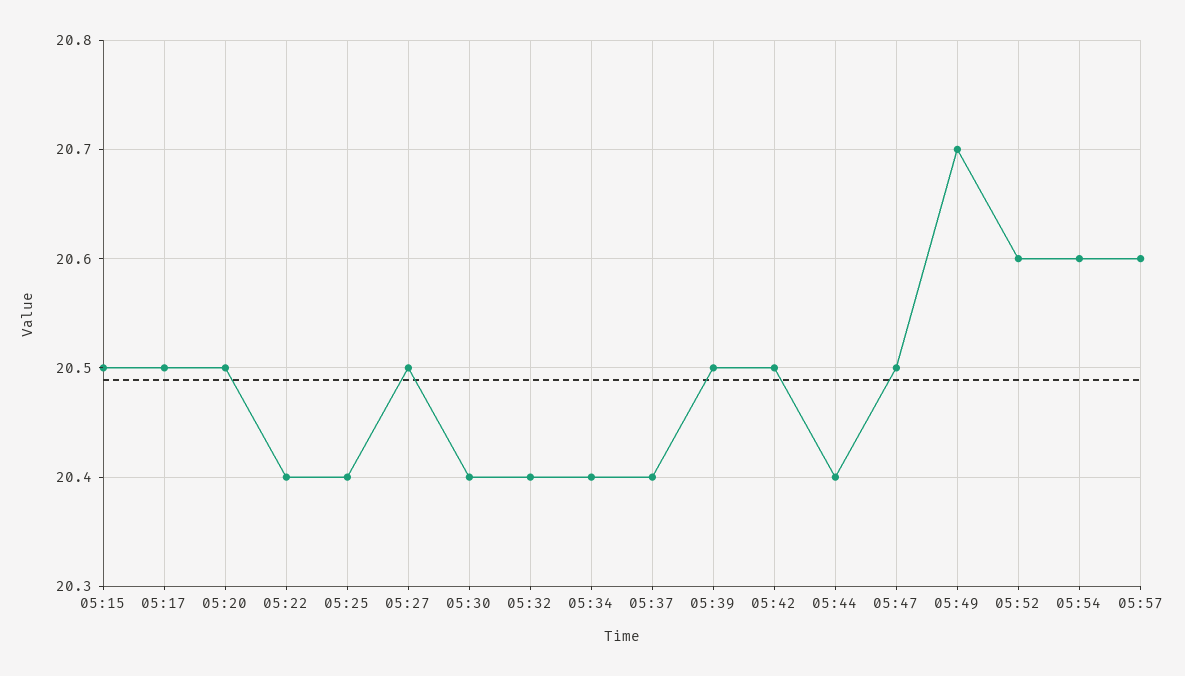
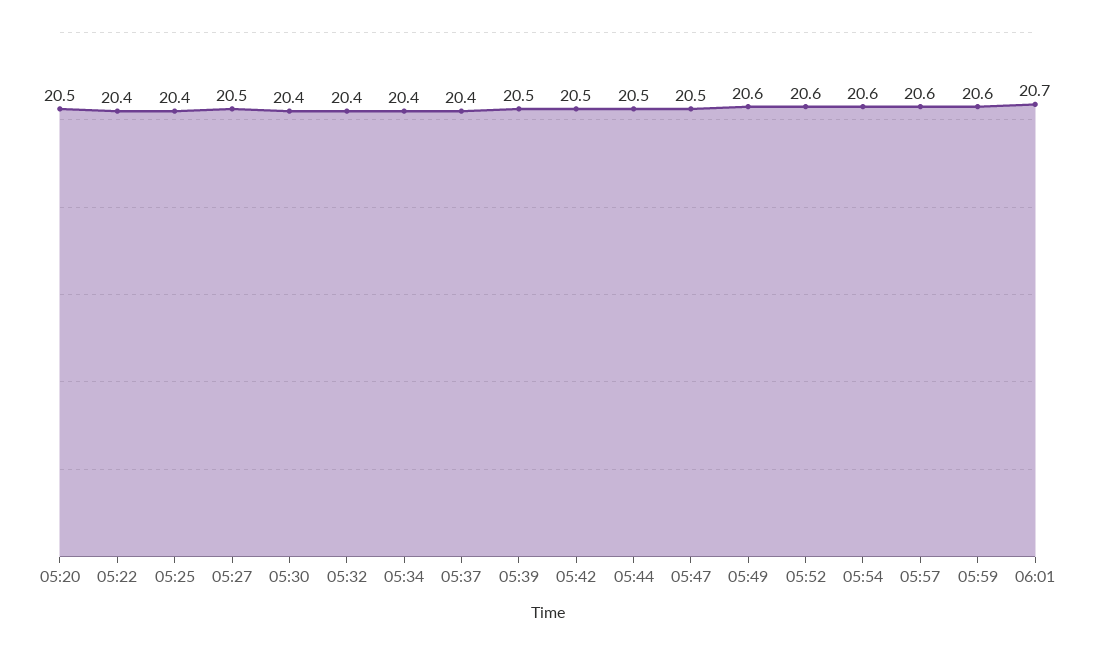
05:15: 20.5 -> none
05:17: 20.5 -> none
05:44: 20.4 -> 20.5
05:49: 20.7 -> 20.6
05:59: none -> 20.6
06:01: none -> 20.7

